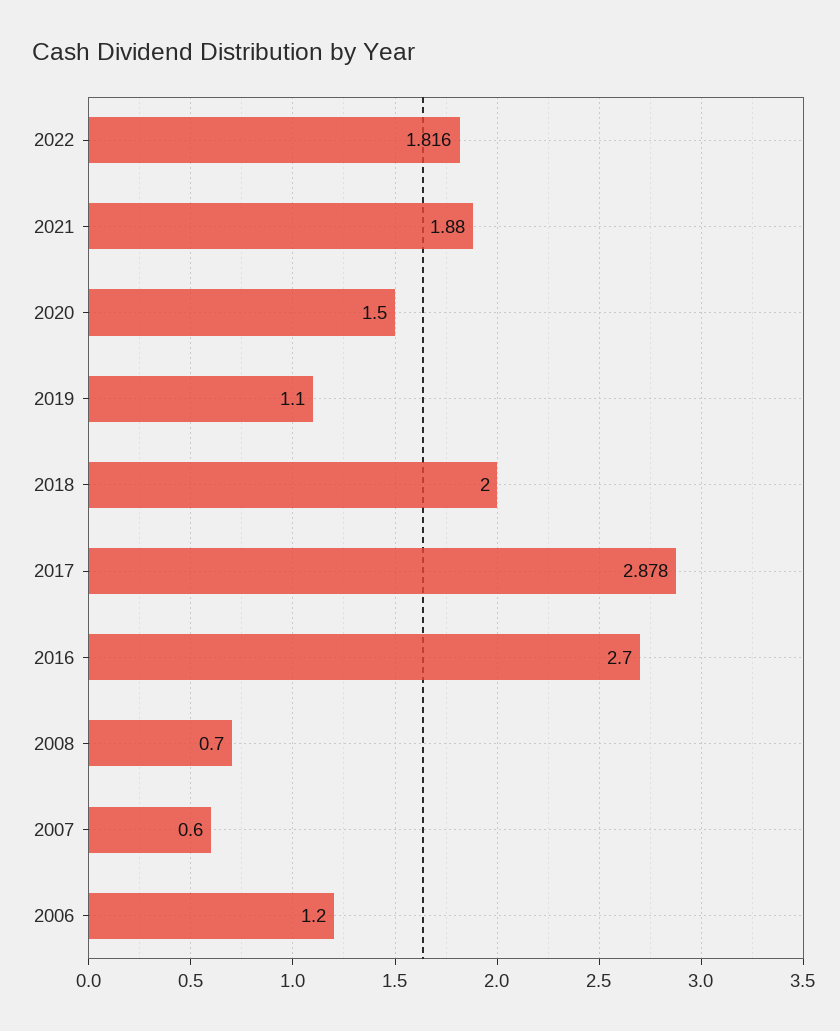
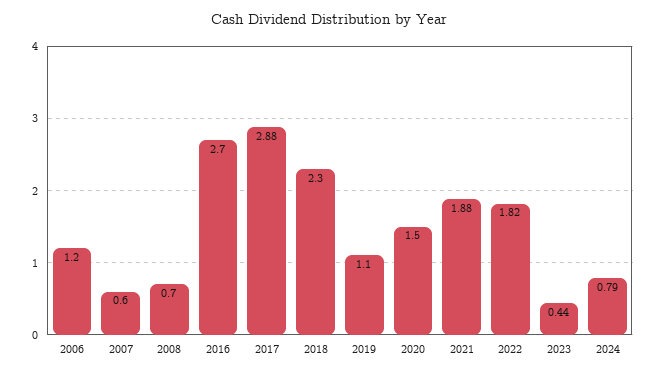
2018: 2 -> 2.3
2023: none -> 0.44
2024: none -> 0.79

